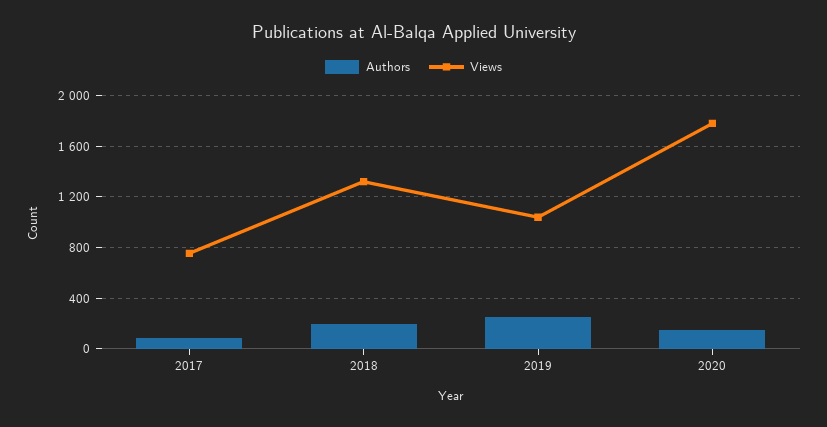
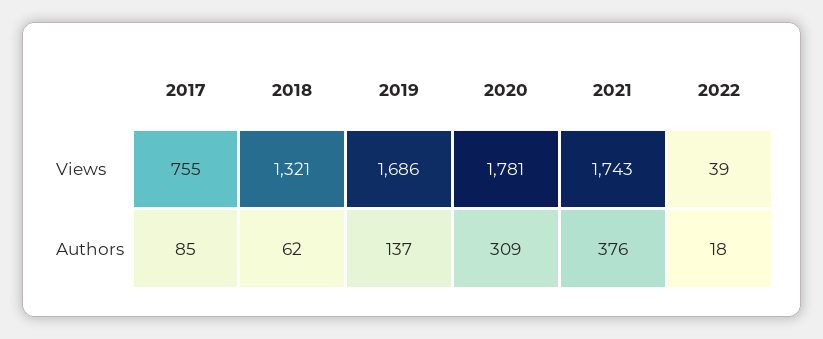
Authors, 2018: 200 -> 62
Authors, 2019: 250 -> 137
Views, 2019: 1050 -> 1686
Authors, 2020: 150 -> 309
Views, 2021: none -> 1743
Views, 2022: none -> 39
Authors, 2021: none -> 376
Authors, 2022: none -> 18

